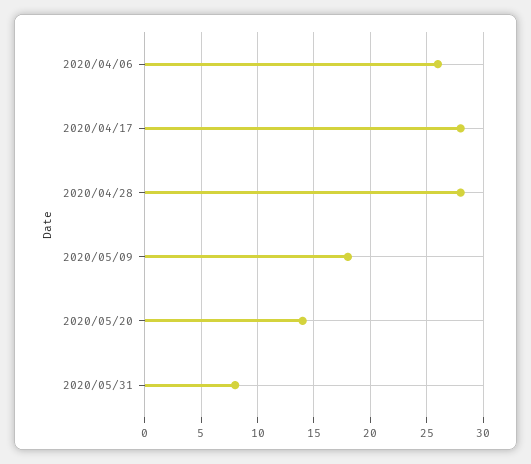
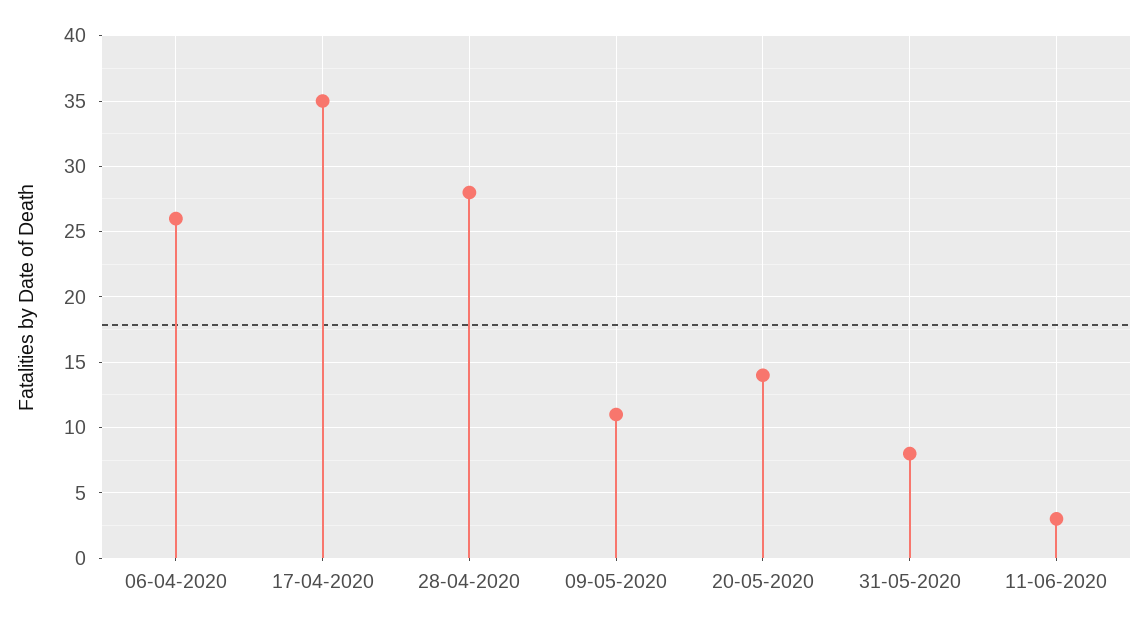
2020/04/17: 28 -> 35
2020/05/09: 18 -> 11
11-06-2020: none -> 3

